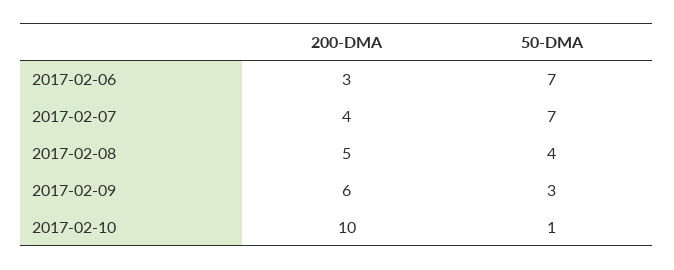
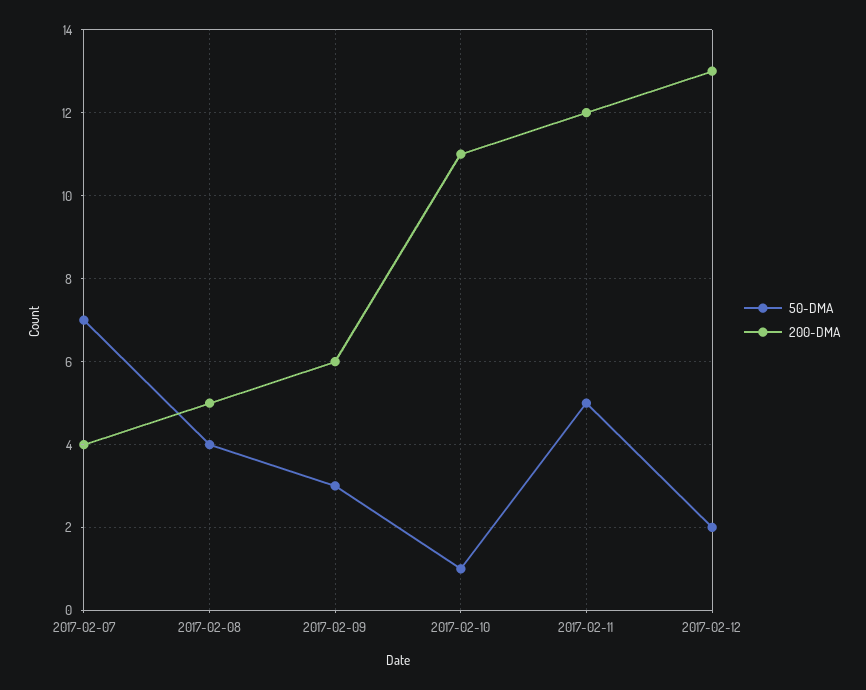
200-DMA, 2017-02-06: 3 -> none
50-DMA, 2017-02-06: 7 -> none
200-DMA, 2017-02-10: 10 -> 11
50-DMA, 2017-02-11: none -> 5
200-DMA, 2017-02-11: none -> 12
50-DMA, 2017-02-12: none -> 2
200-DMA, 2017-02-12: none -> 13

